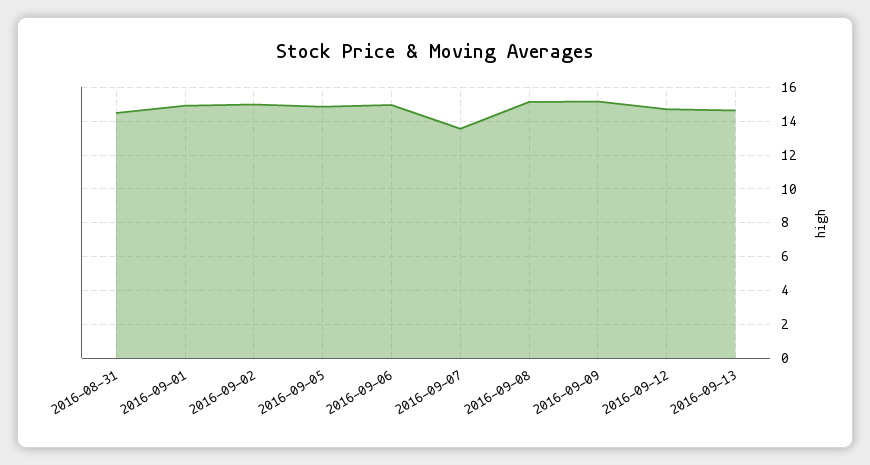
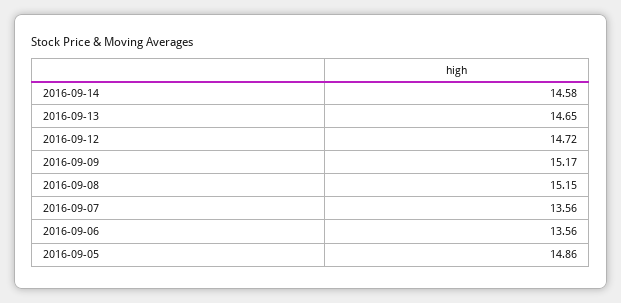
2016-08-31: 14.5 -> none
2016-09-01: 15 -> none
2016-09-02: 15 -> none
2016-09-06: 15 -> 13.56
2016-09-14: none -> 14.58

